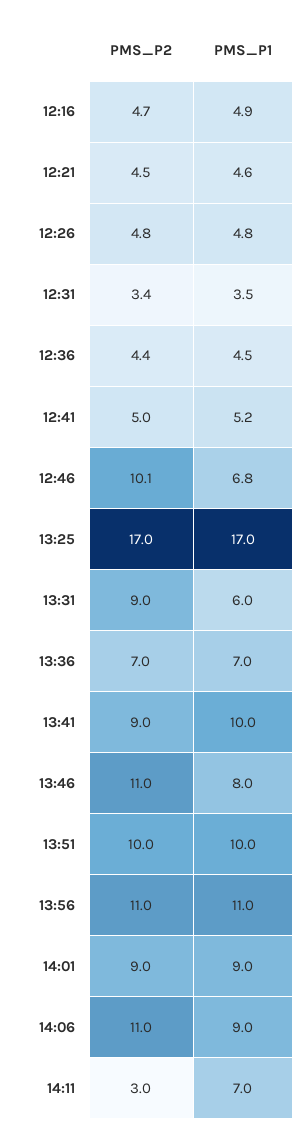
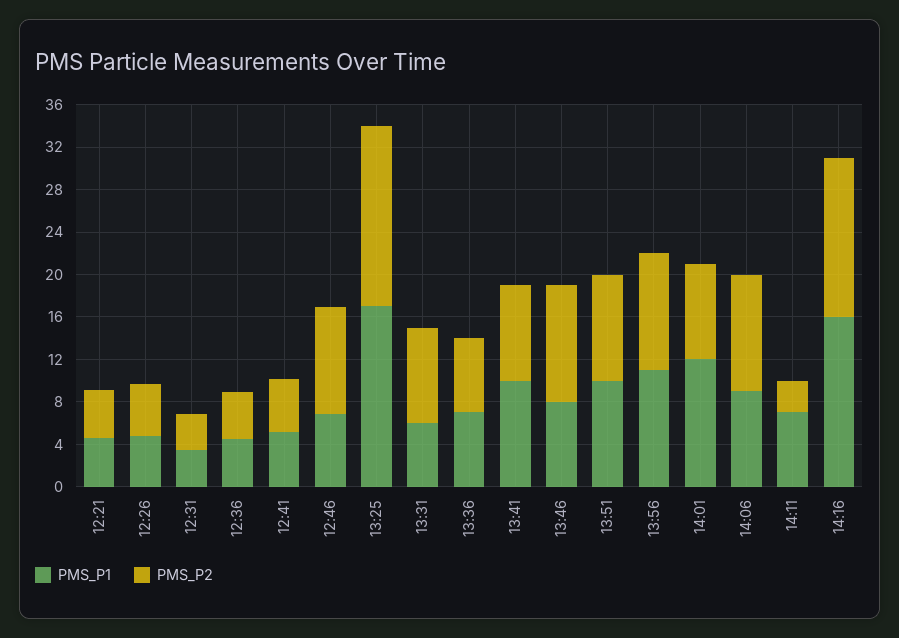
PMS_P2, 12:16: 4.7 -> none
PMS_P1, 12:16: 4.9 -> none
PMS_P1, 14:01: 9 -> 12
PMS_P1, 14:16: none -> 16
PMS_P2, 14:16: none -> 15

